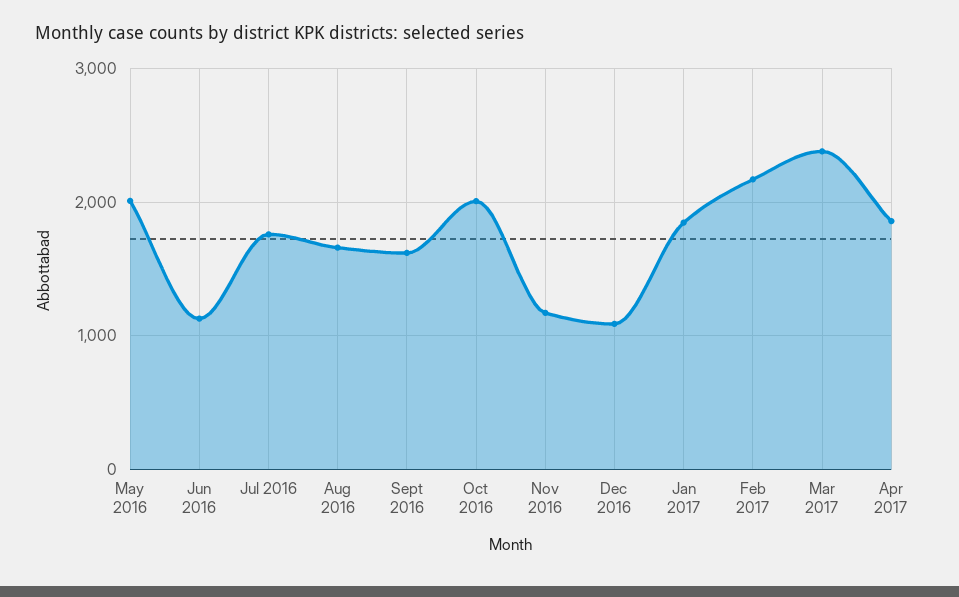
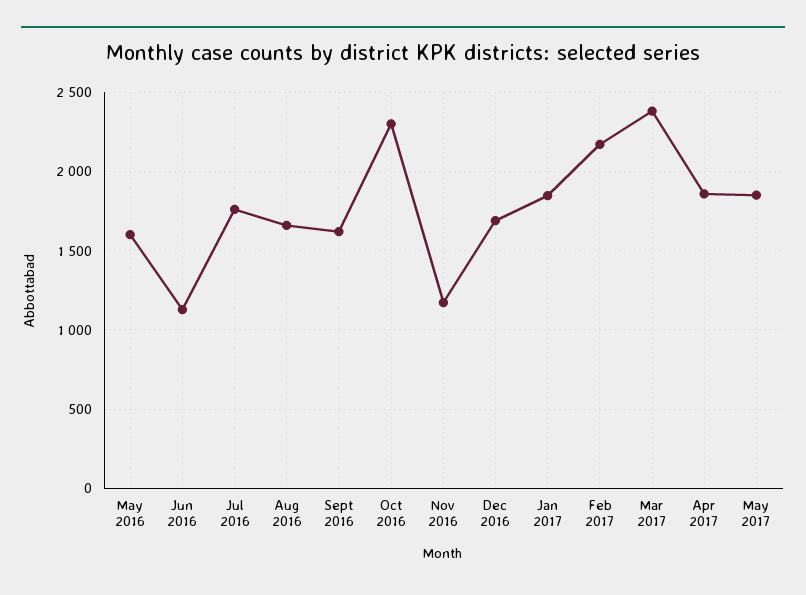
May 2016: 2000 -> 1600
Oct 2016: 2000 -> 2300
Dec 2016: 1100 -> 1700
May 2017: none -> 1850

